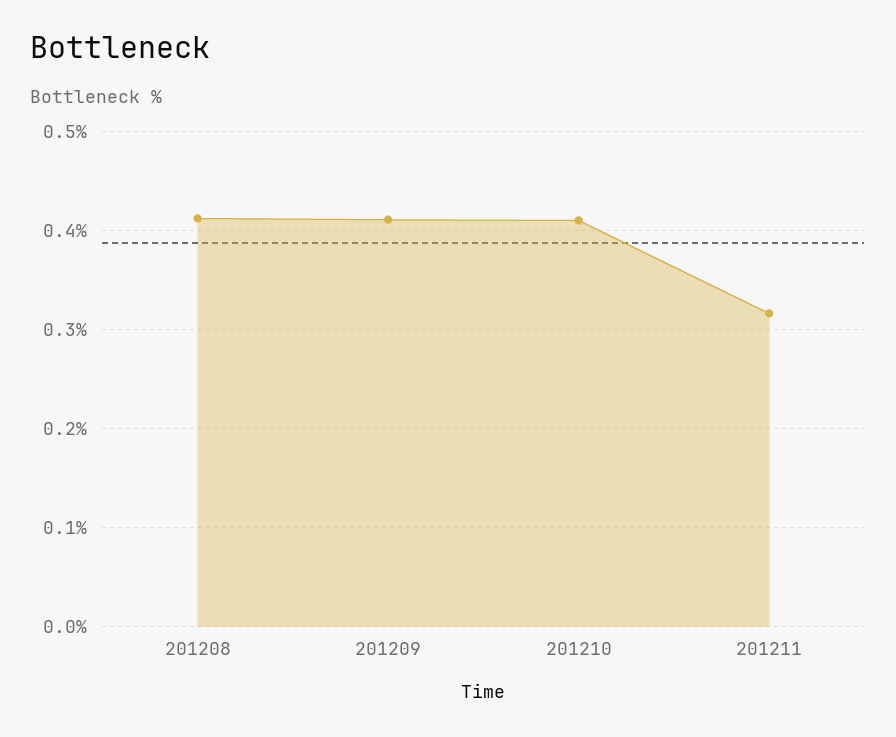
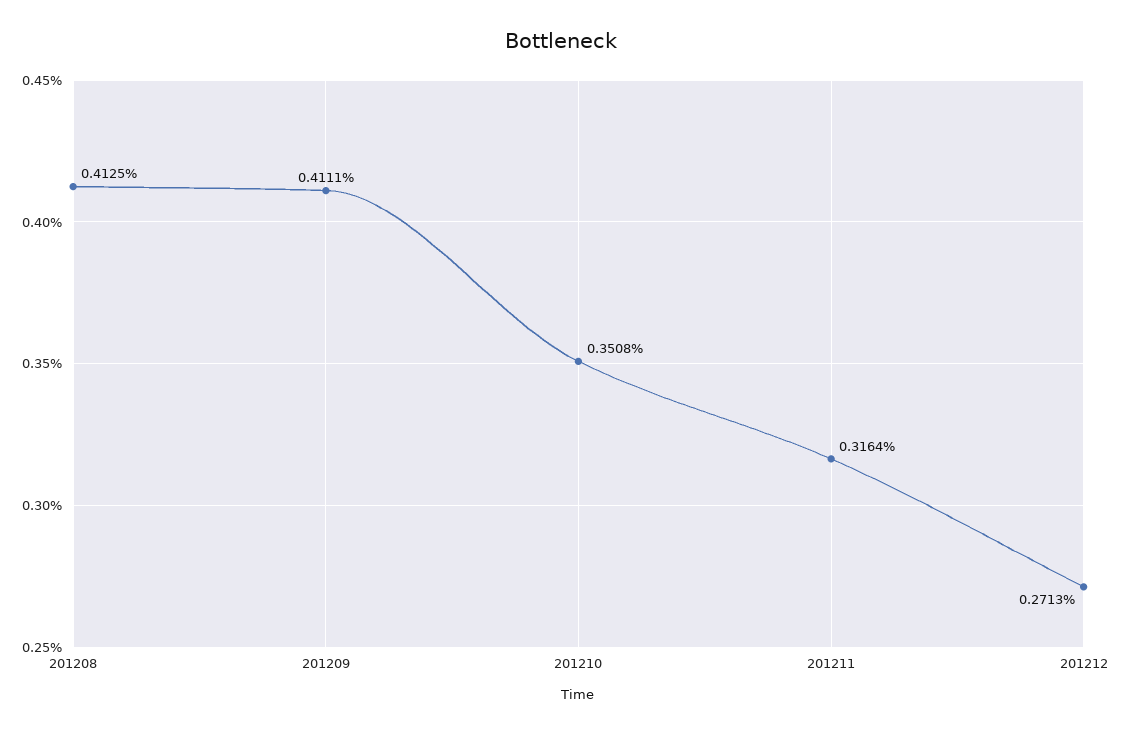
201210: 0.41 -> 0.3508
201212: none -> 0.2713

